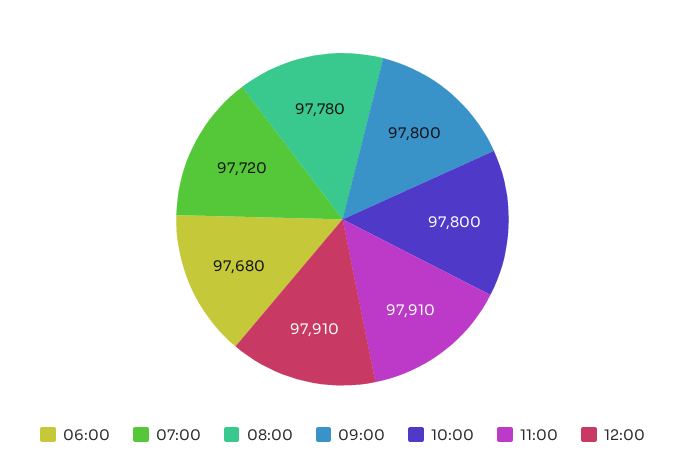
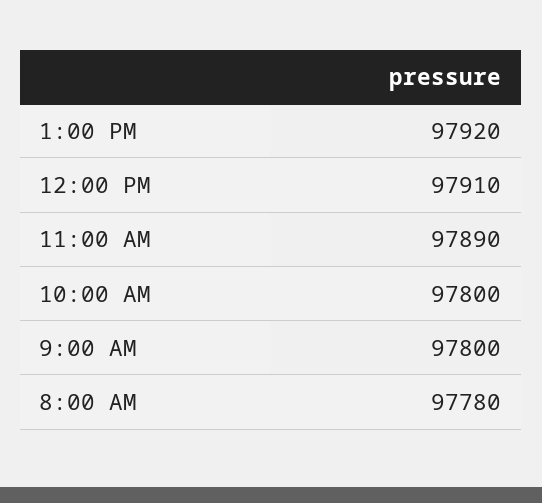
06:00: 97680 -> none
07:00: 97720 -> none
11:00: 97910 -> 97890
1:00 PM: none -> 97920

